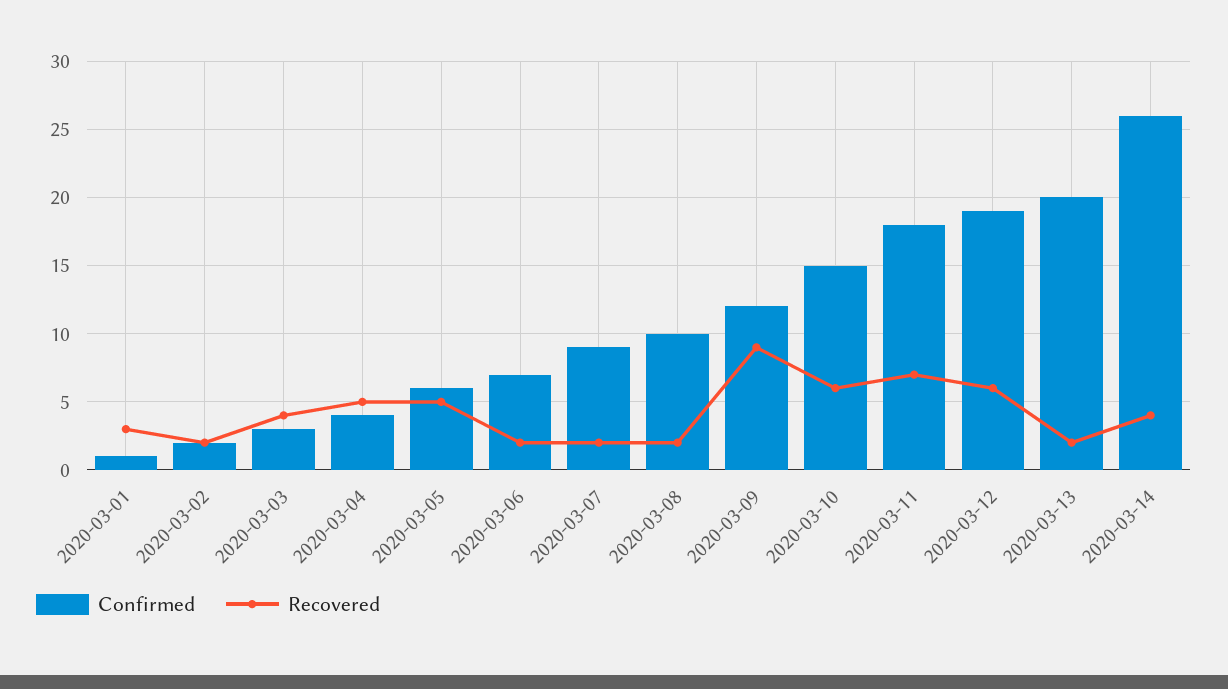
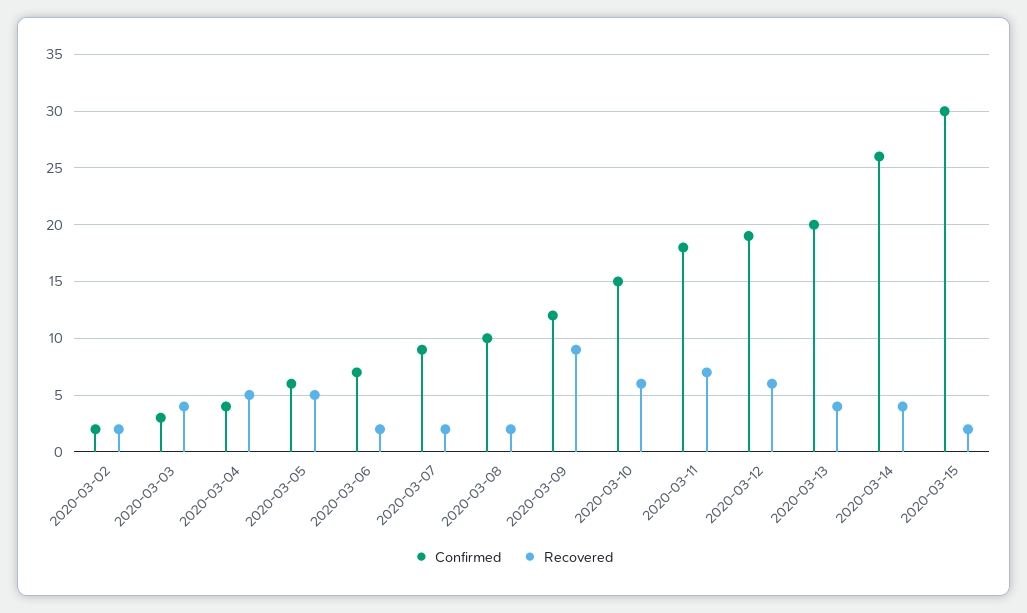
Confirmed, 2020-03-01: 1 -> none
Recovered, 2020-03-01: 3 -> none
Recovered, 2020-03-13: 2 -> 4
Confirmed, 2020-03-15: none -> 30
Recovered, 2020-03-15: none -> 2

